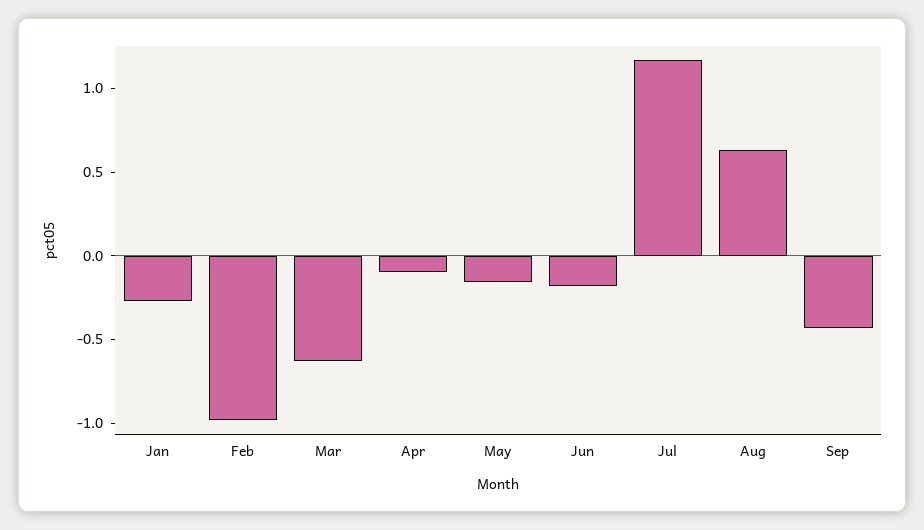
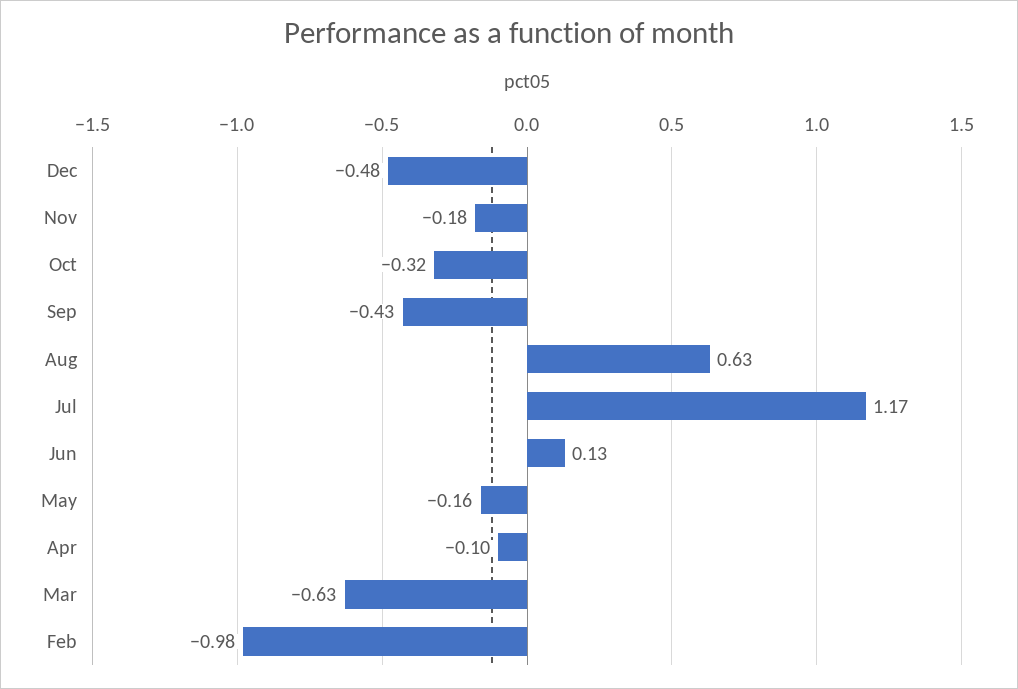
Jan: -0.3 -> none
Jun: -0.2 -> 0.13
Dec: none -> -0.48
Nov: none -> -0.18
Oct: none -> -0.32

